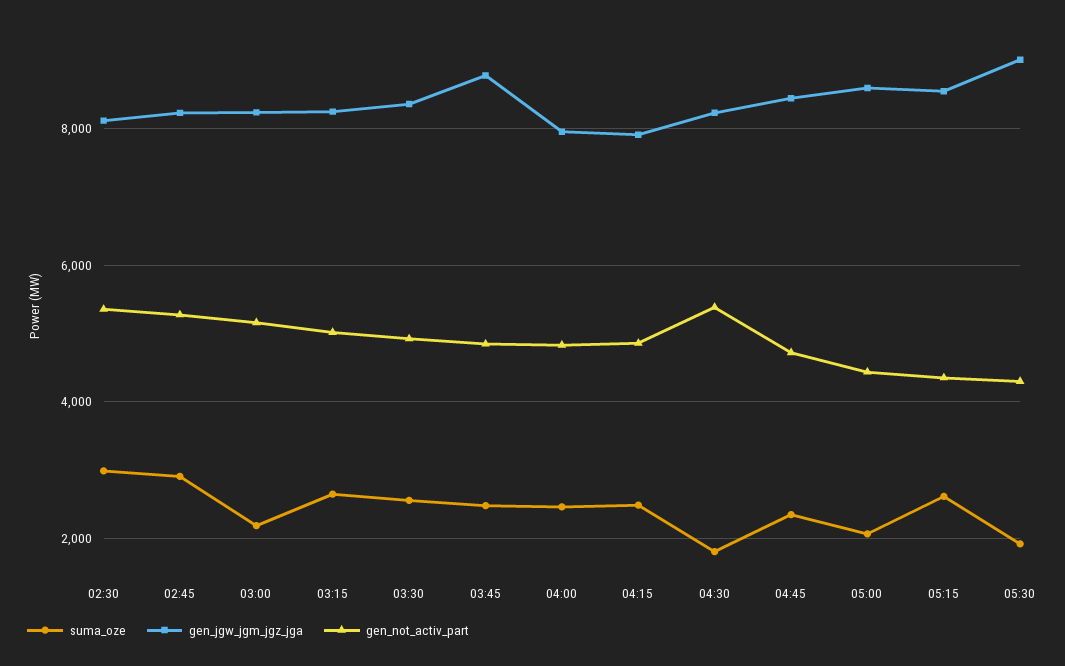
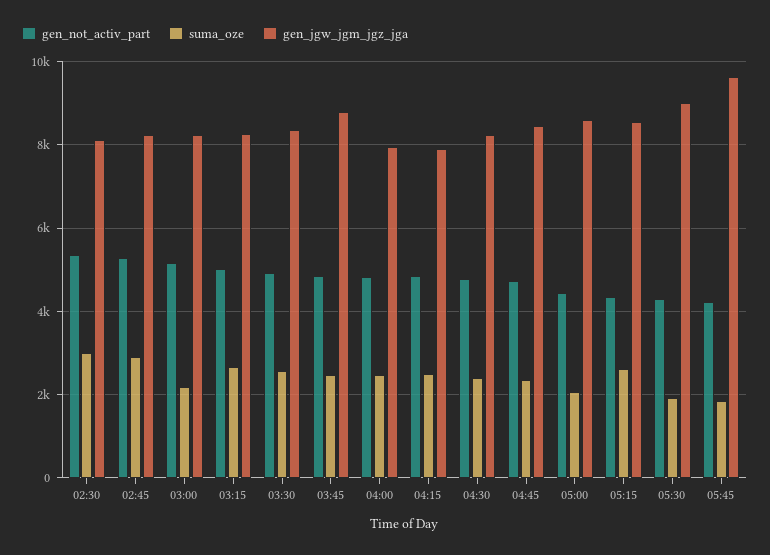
suma_oze, 04:30: 1800 -> 2400
gen_not_activ_part, 04:30: 5400 -> 4800
gen_not_activ_part, 05:45: none -> 4200
suma_oze, 05:45: none -> 1800
gen_jgw_jgm_jgz_jga, 05:45: none -> 9600

